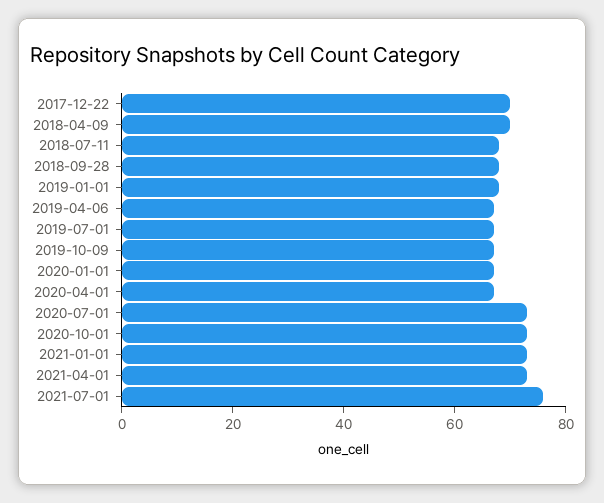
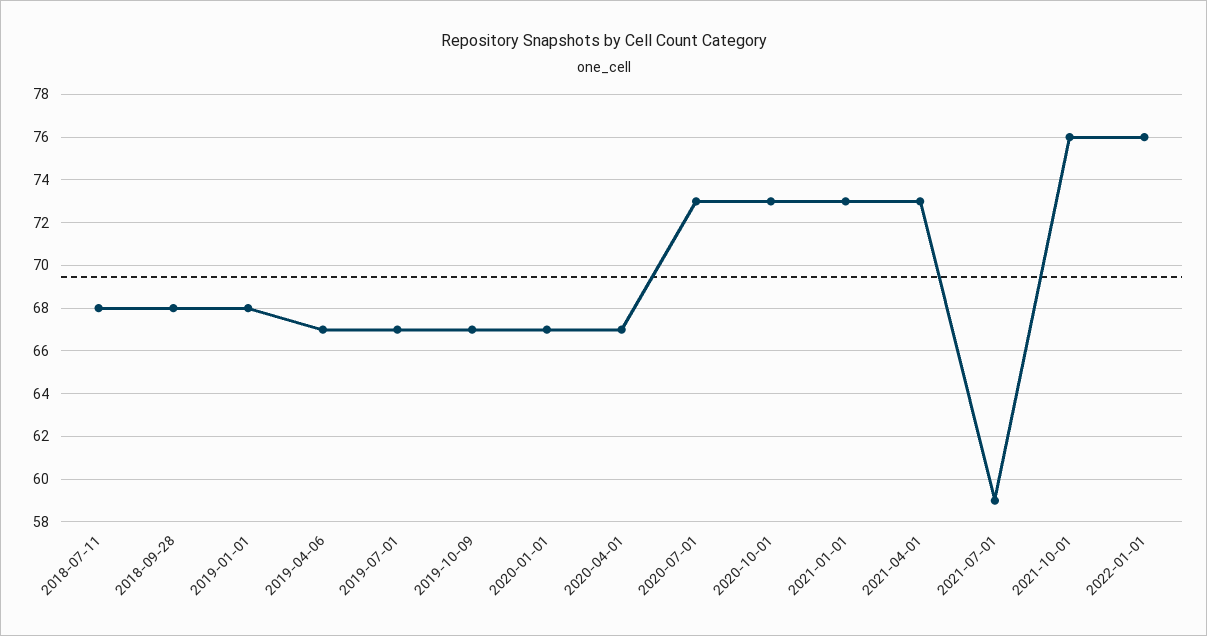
2017-12-22: 70 -> none
2018-04-09: 70 -> none
2021-07-01: 75 -> 59
2021-10-01: none -> 76
2022-01-01: none -> 76

